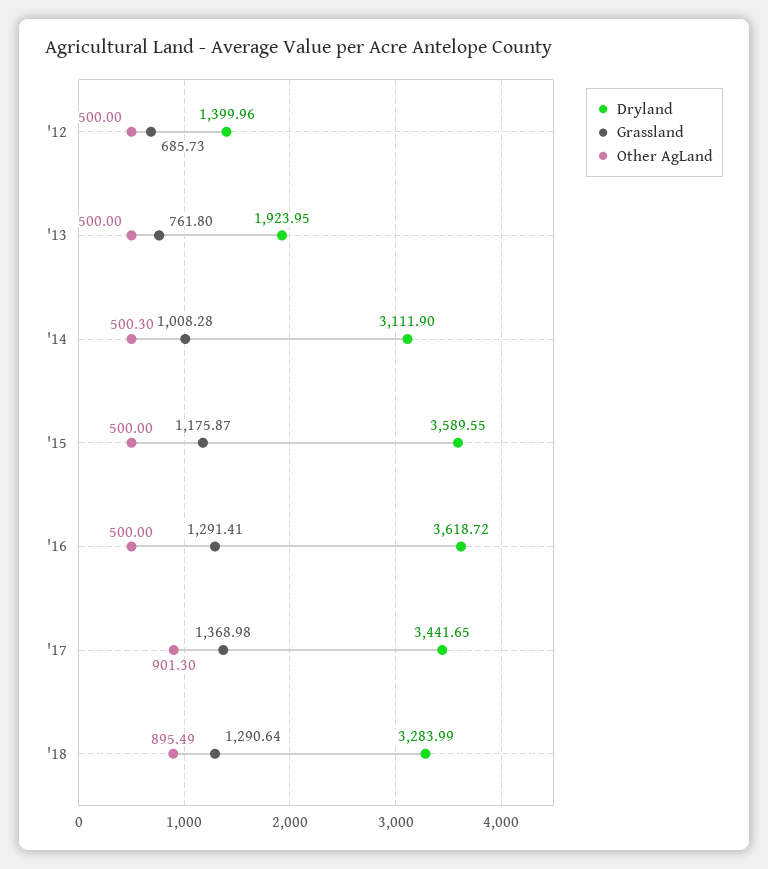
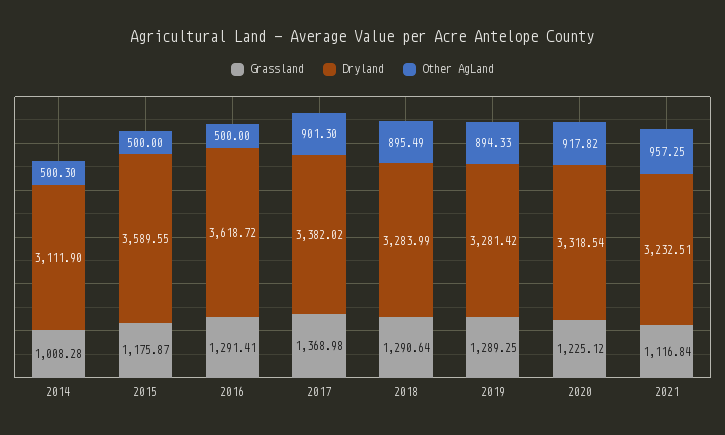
Dryland, '12: 1399.96 -> none
Grassland, '12: 685.73 -> none
Other AgLand, '12: 500 -> none
Dryland, '13: 1923.95 -> none
Grassland, '13: 761.8 -> none
Other AgLand, '13: 500 -> none
Dryland, '17: 3441.65 -> 3382.02
Grassland, 2019: none -> 1289.25
Dryland, 2019: none -> 3281.42
Other AgLand, 2019: none -> 894.33
Grassland, 2020: none -> 1225.12
Dryland, 2020: none -> 3318.54
Other AgLand, 2020: none -> 917.82
Grassland, 2021: none -> 1116.84
Dryland, 2021: none -> 3232.51
Other AgLand, 2021: none -> 957.25

